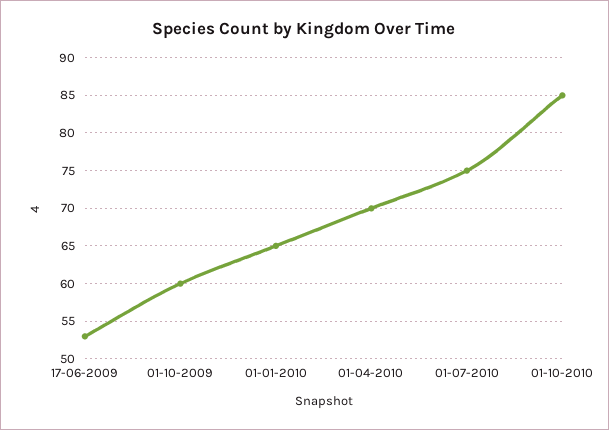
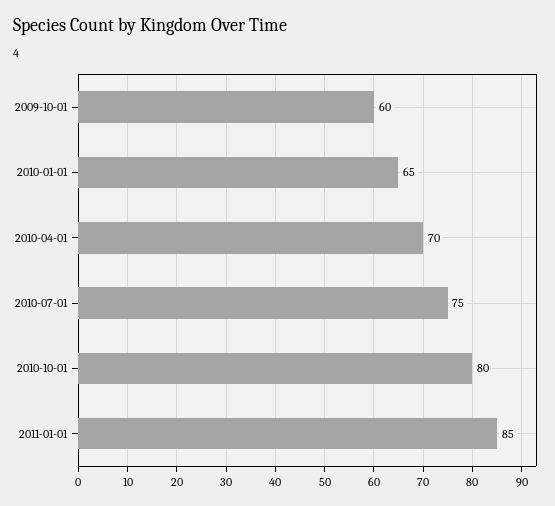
17-06-2009: 53 -> none
01-10-2010: 85 -> 80
2011-01-01: none -> 85

